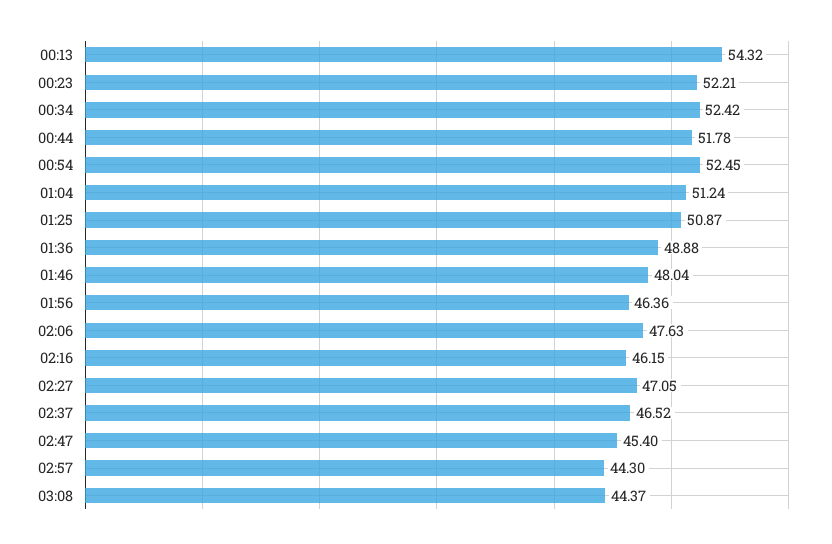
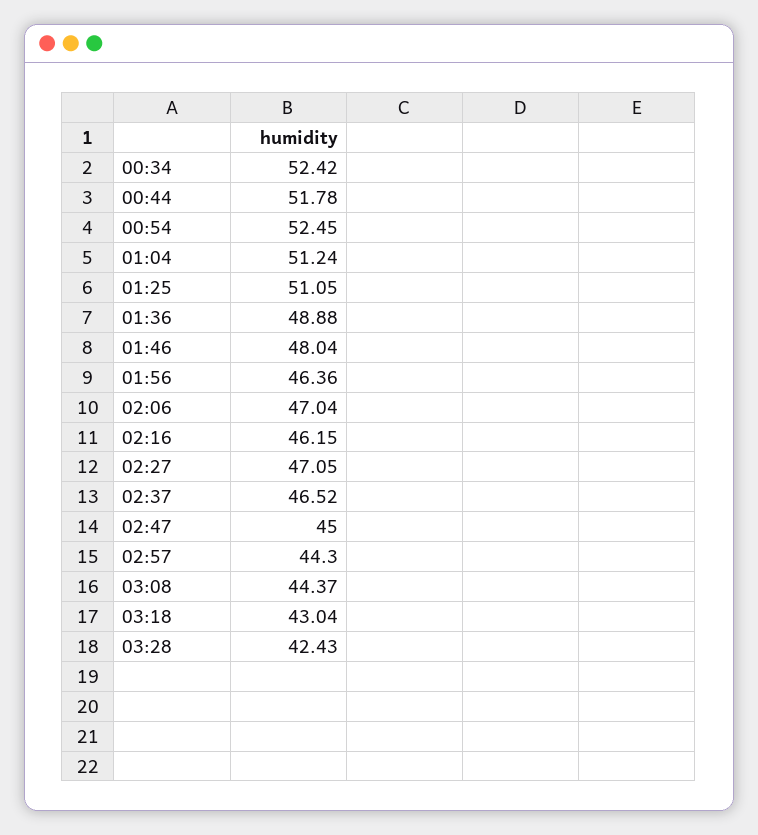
00:13: 54.32 -> none
00:23: 52.21 -> none
01:25: 50.87 -> 51.05
02:06: 47.63 -> 47.04
02:47: 45.4 -> 45
03:18: none -> 43.04
03:28: none -> 42.43

